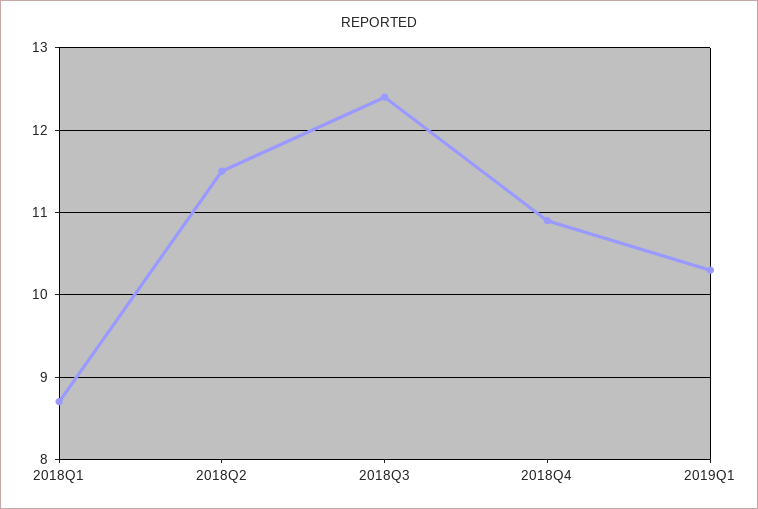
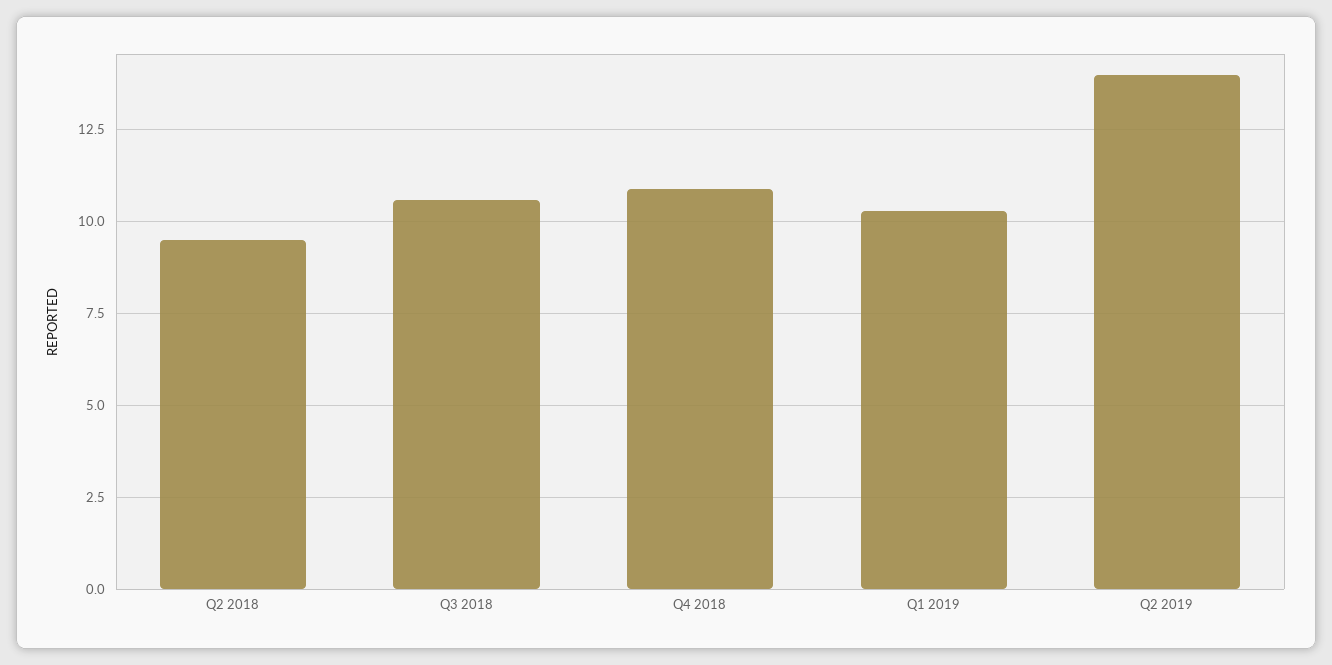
2018Q1: 8.7 -> none
2018Q2: 11.5 -> 9.5
2018Q3: 12.4 -> 10.5
Q2 2019: none -> 14

